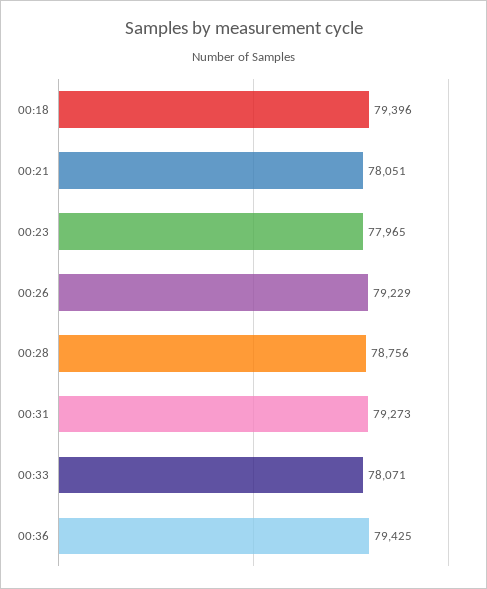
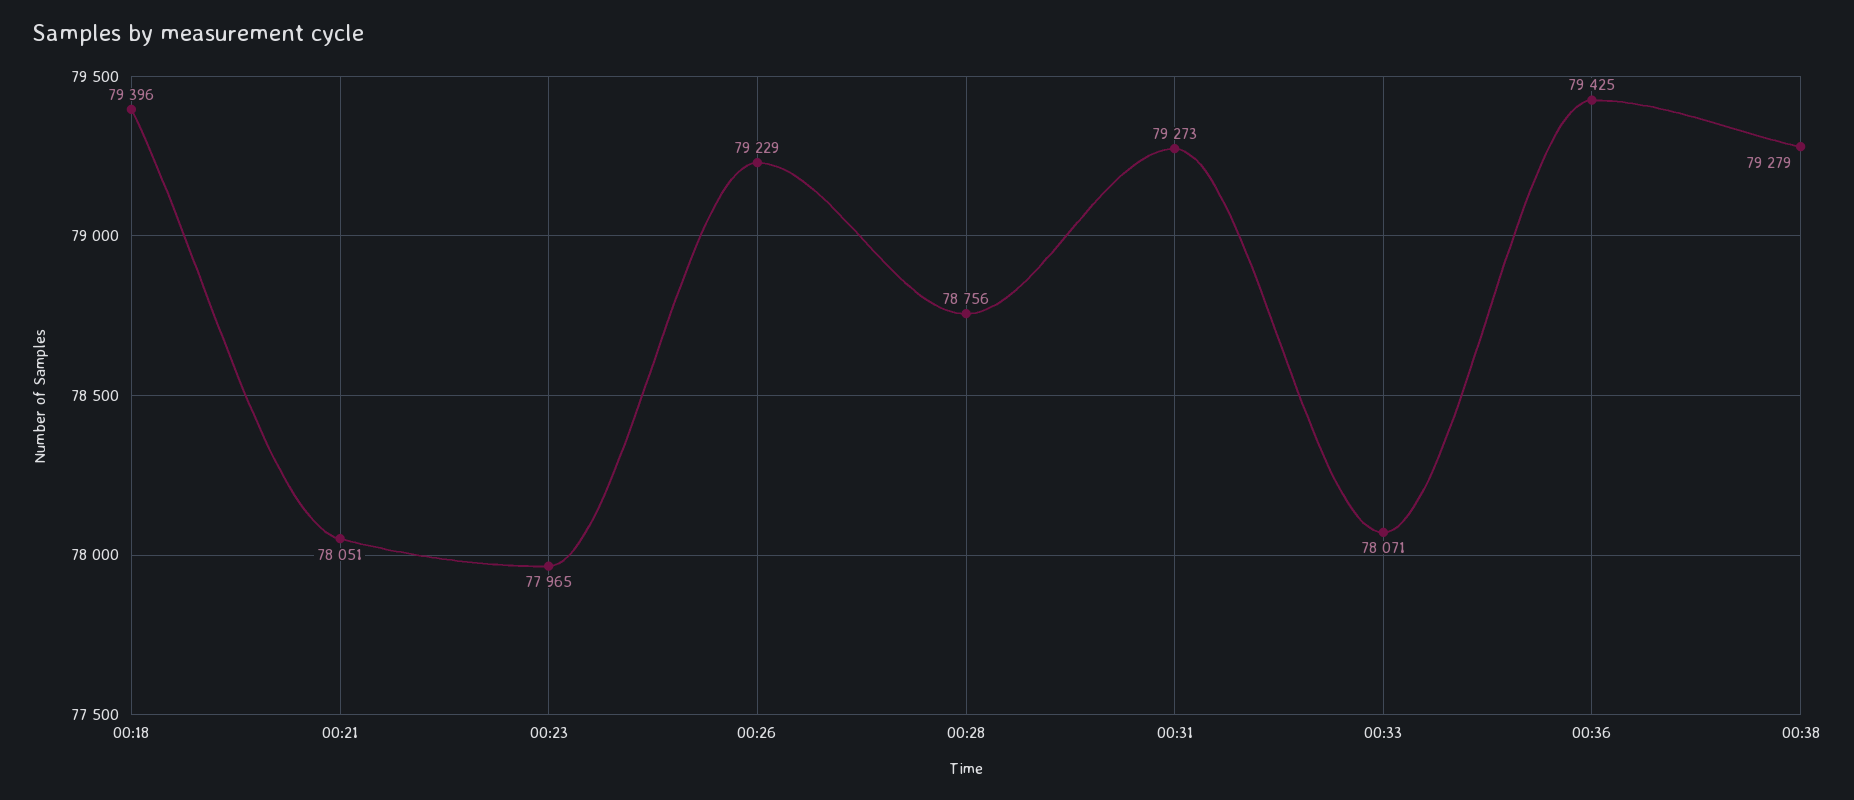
00:38: none -> 79279

